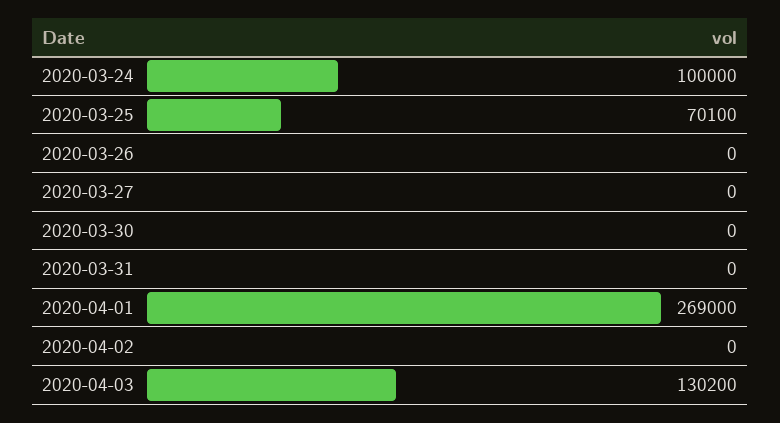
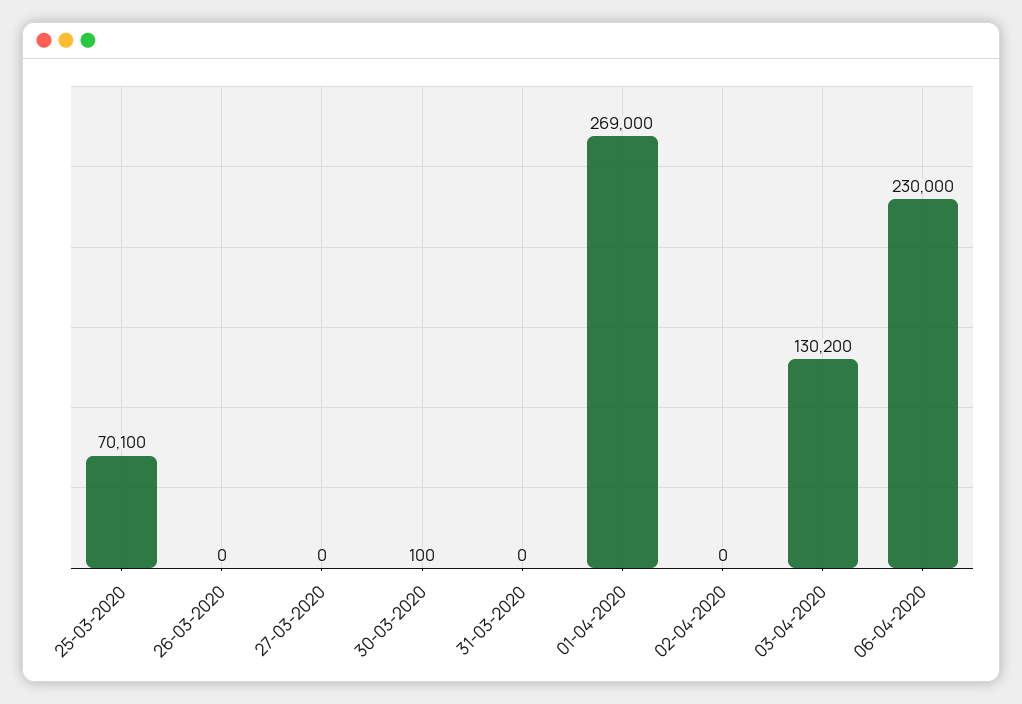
2020-03-24: 100000 -> none
2020-03-30: 0 -> 100
06-04-2020: none -> 230000

